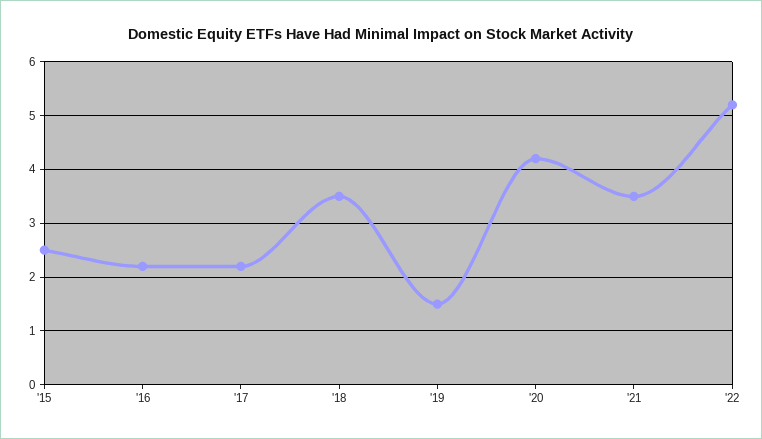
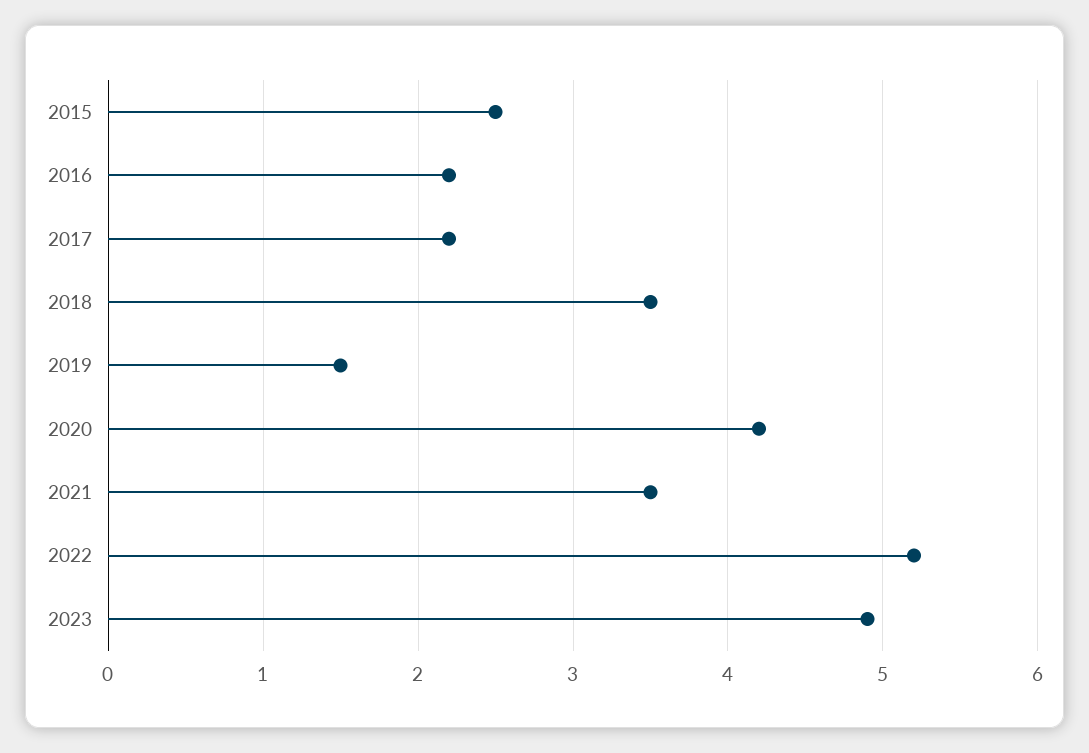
2023: none -> 4.9

